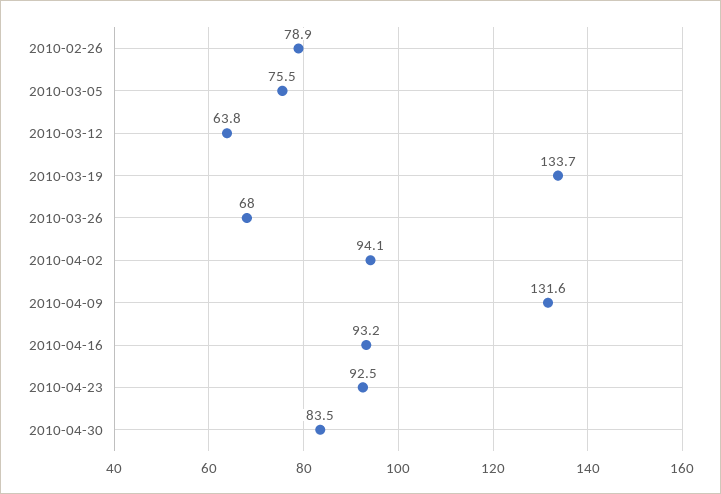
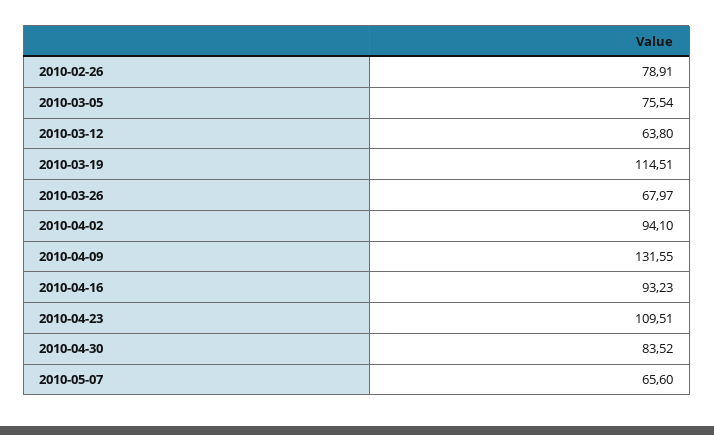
2010-03-19: 133.7 -> 114.51
2010-04-23: 92.5 -> 109.51
2010-05-07: none -> 65.6

